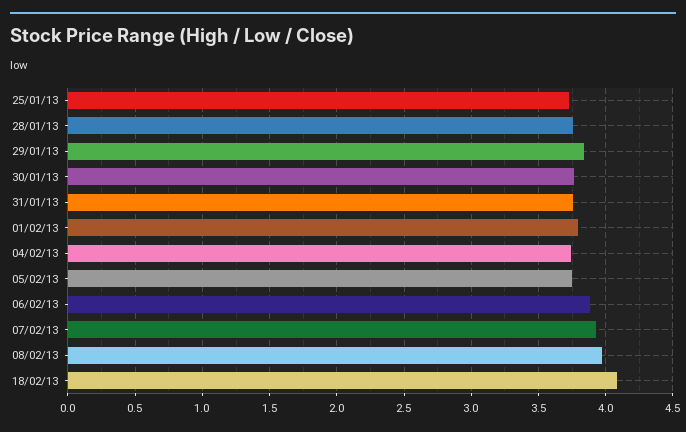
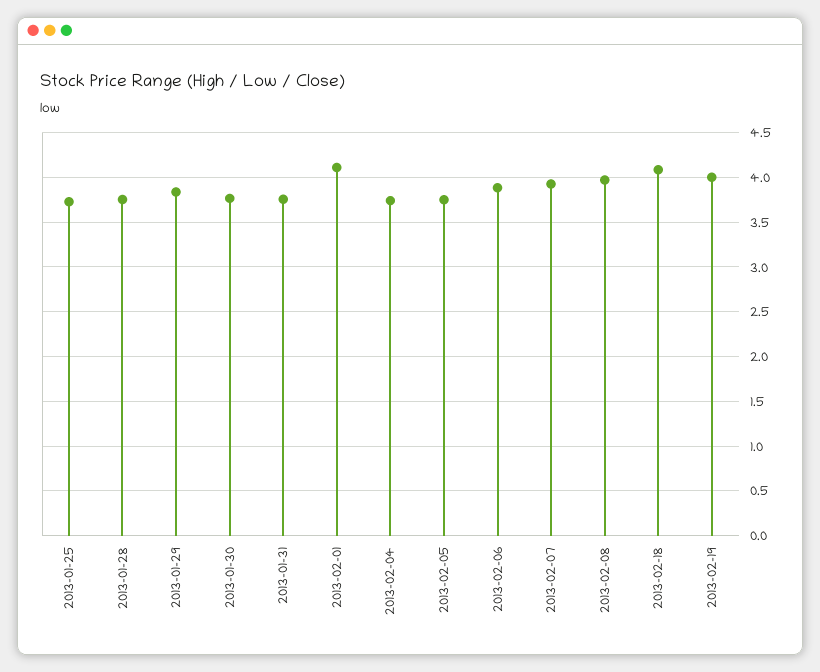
01/02/13: 3.8 -> 4.1
2013-02-19: none -> 4

